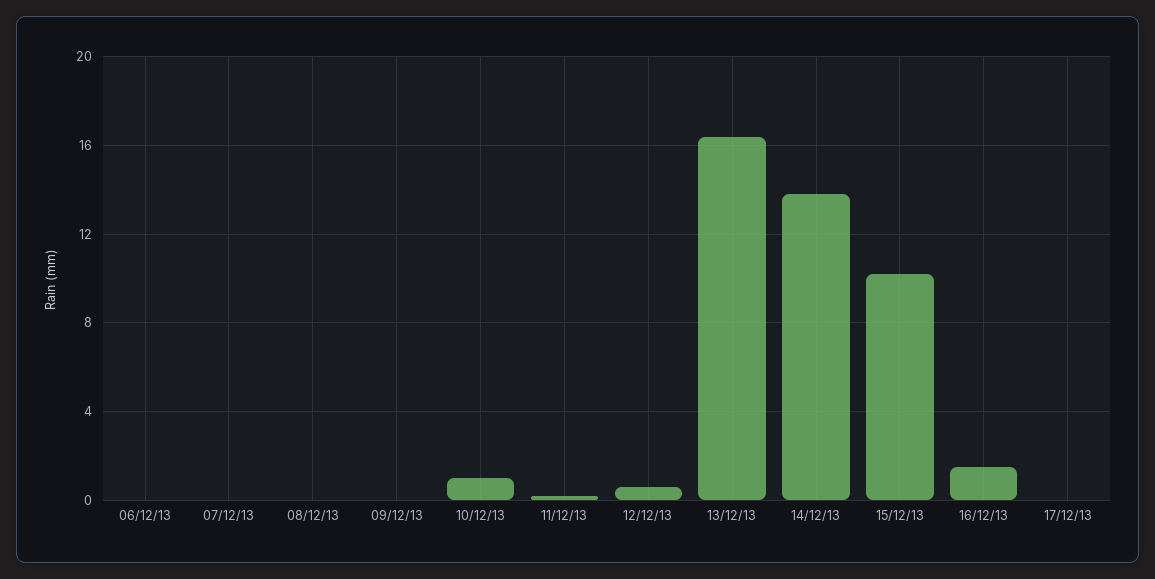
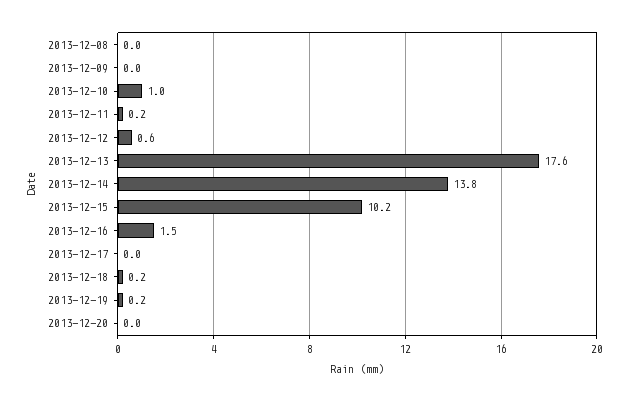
06/12/13: 0 -> none
07/12/13: 0 -> none
13/12/13: 16.5 -> 17.6
2013-12-18: none -> 0.2
2013-12-19: none -> 0.2
2013-12-20: none -> 0

